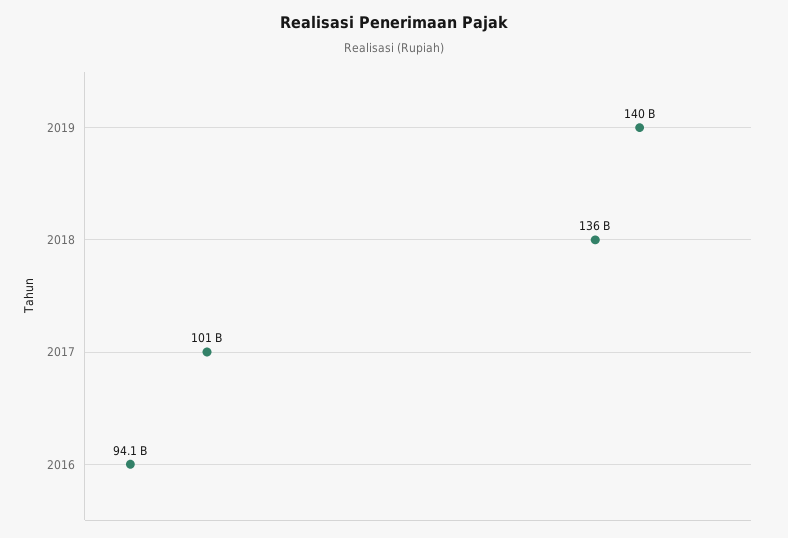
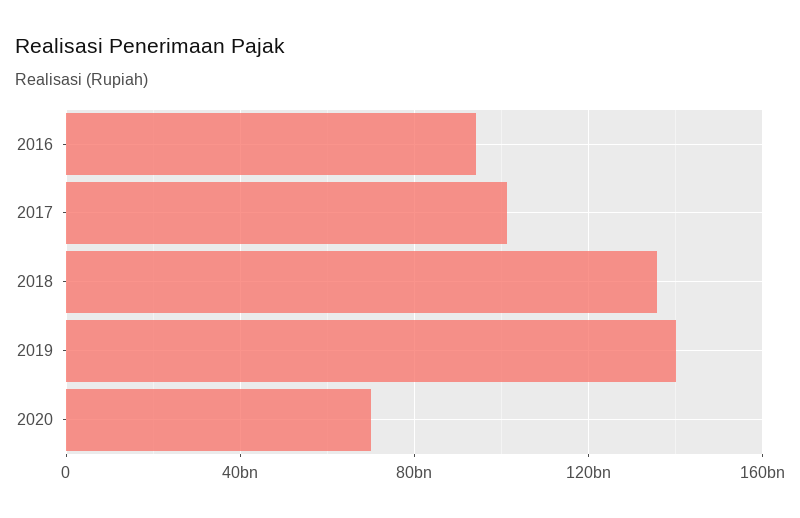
2020: none -> 70000000000

